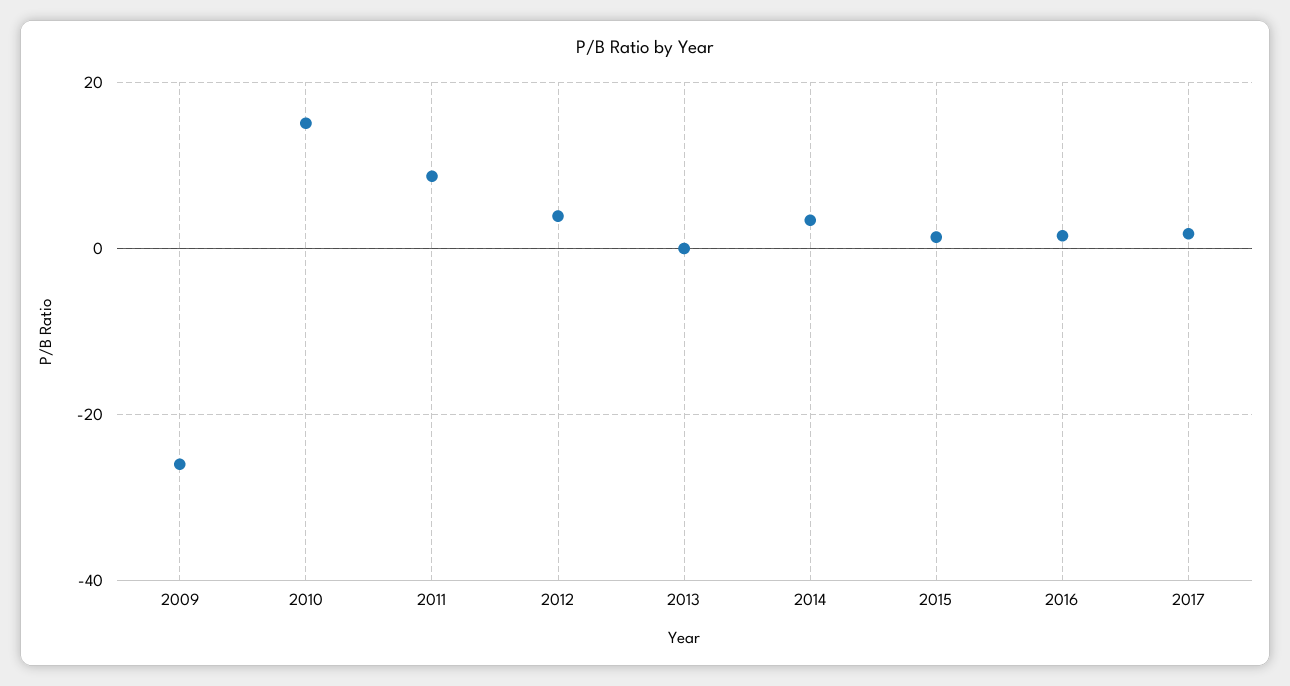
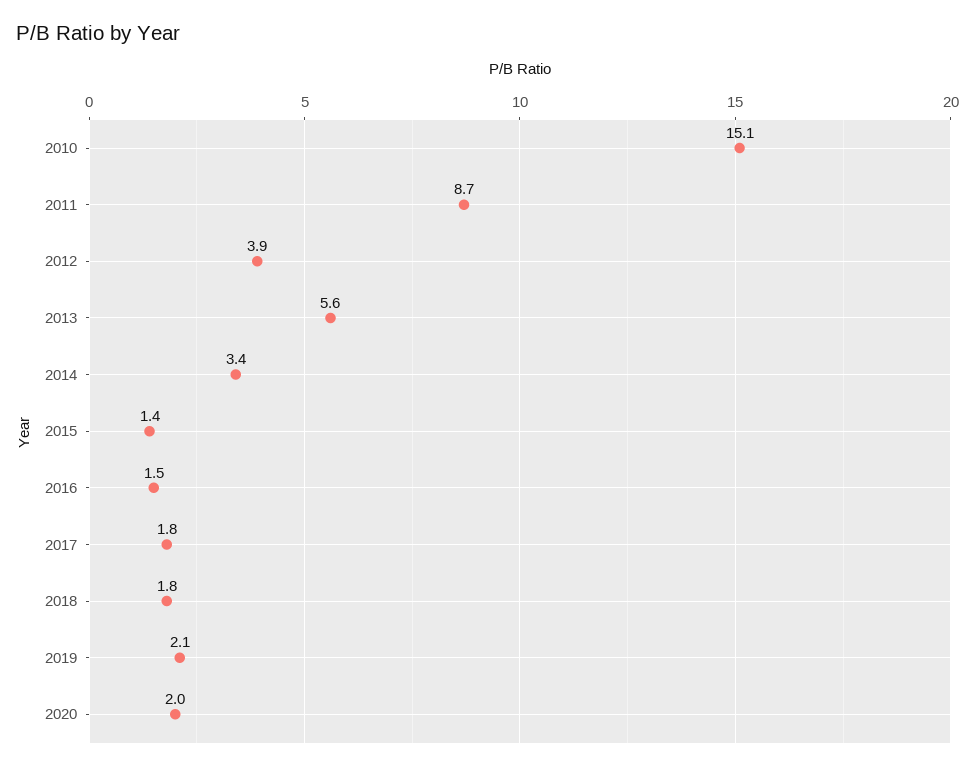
2009: -26 -> none
2013: 0 -> 5.6
2018: none -> 1.8
2019: none -> 2.1
2020: none -> 2

